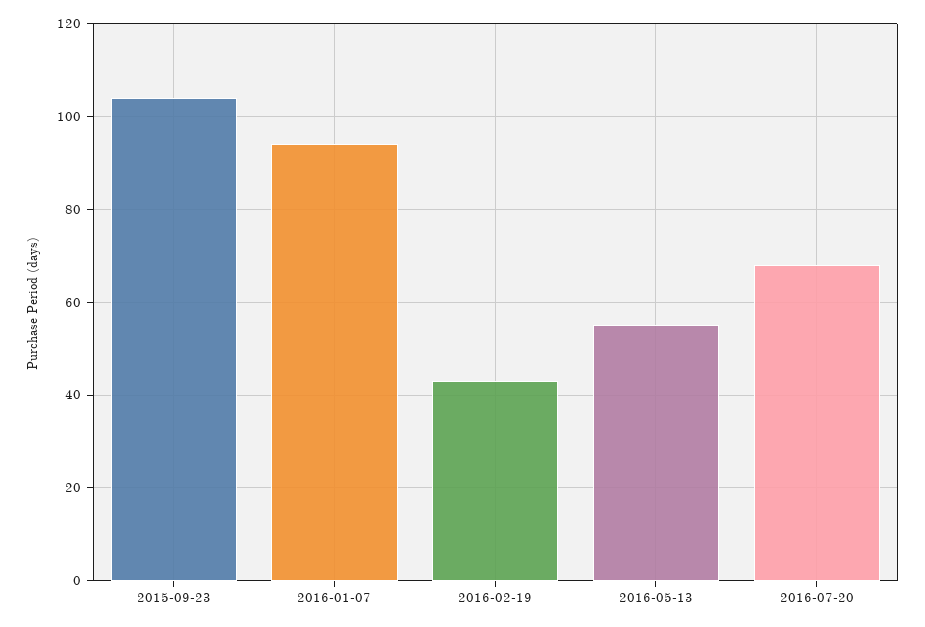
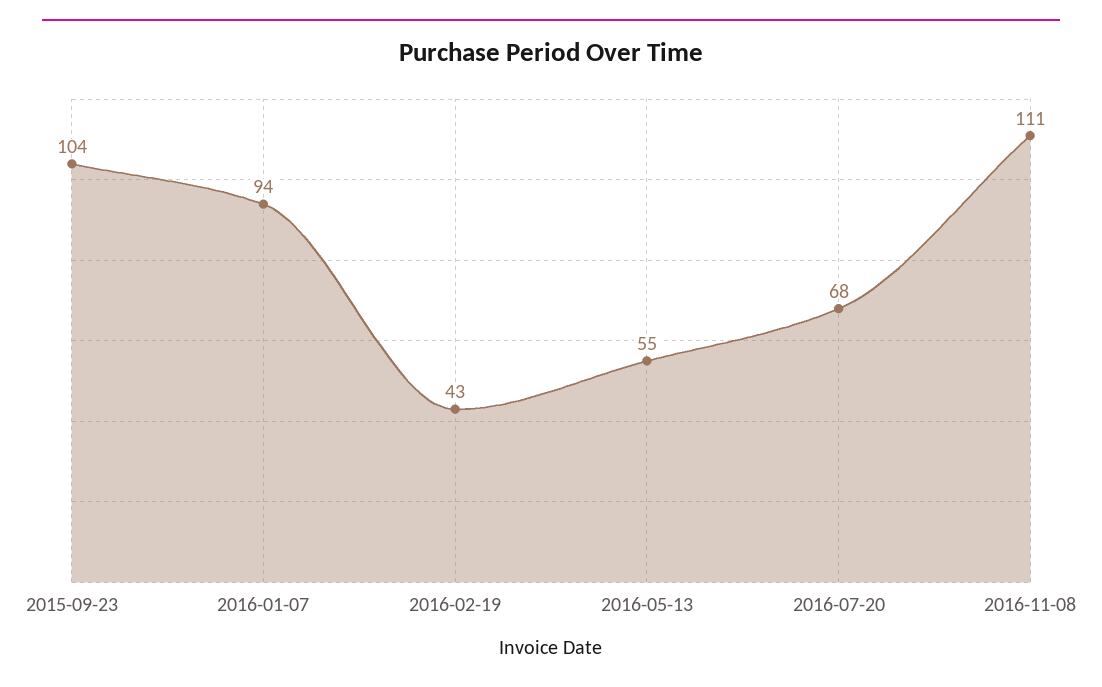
2016-11-08: none -> 111

